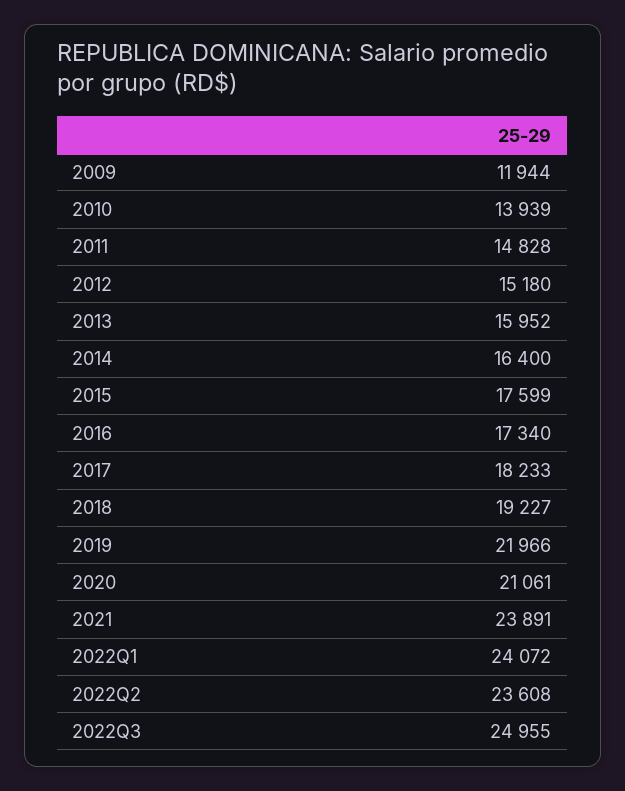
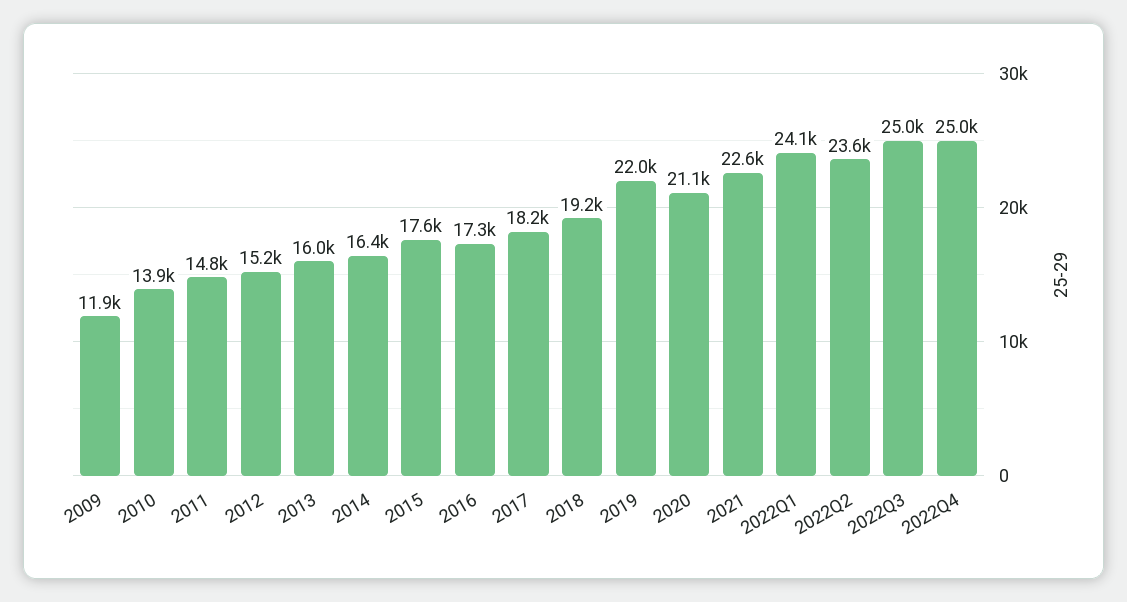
2021: 23891 -> 22600
2022Q4: none -> 25000

